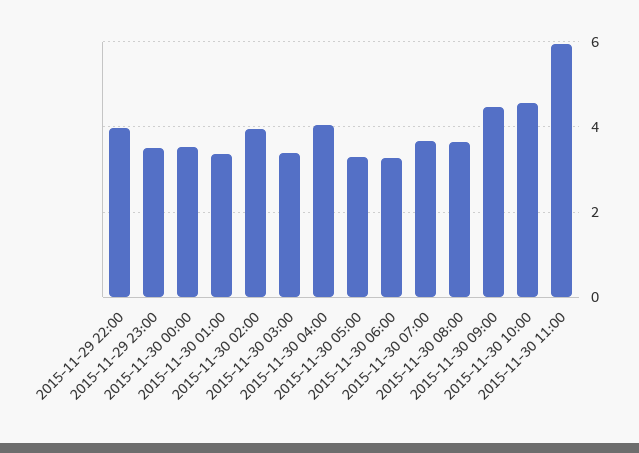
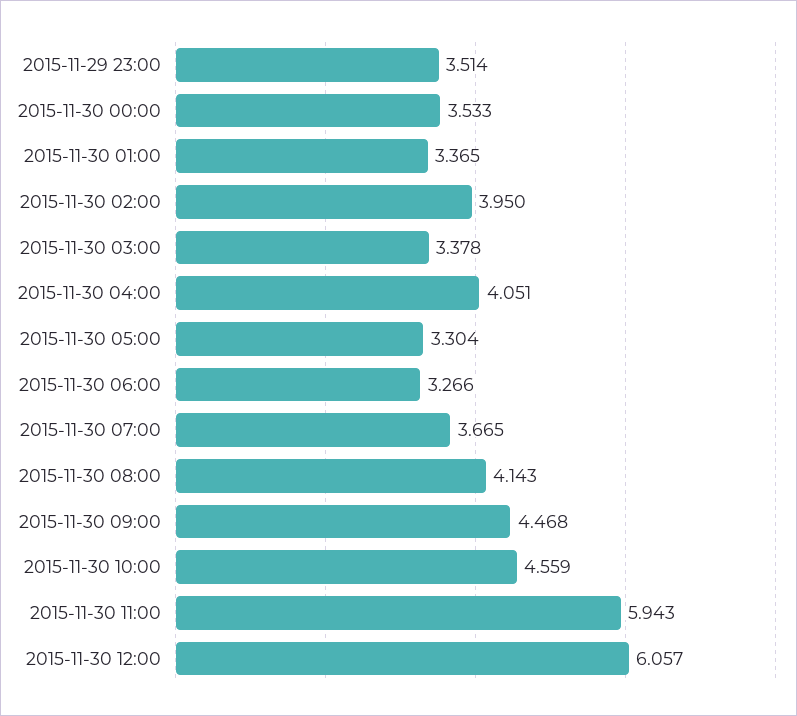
2015-11-29 22:00: 4 -> none
2015-11-30 08:00: 3.6 -> 4.143
2015-11-30 12:00: none -> 6.057

